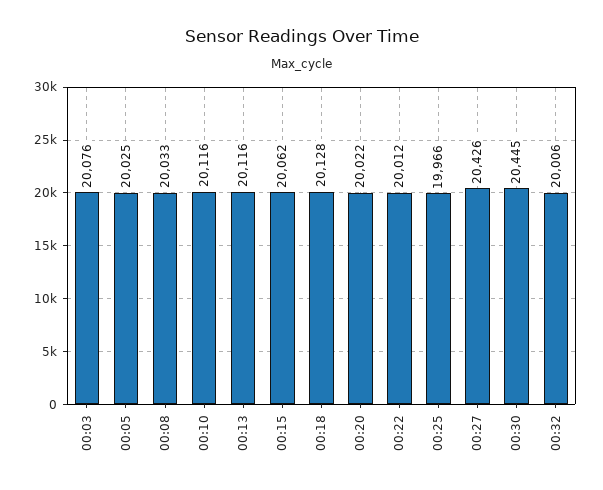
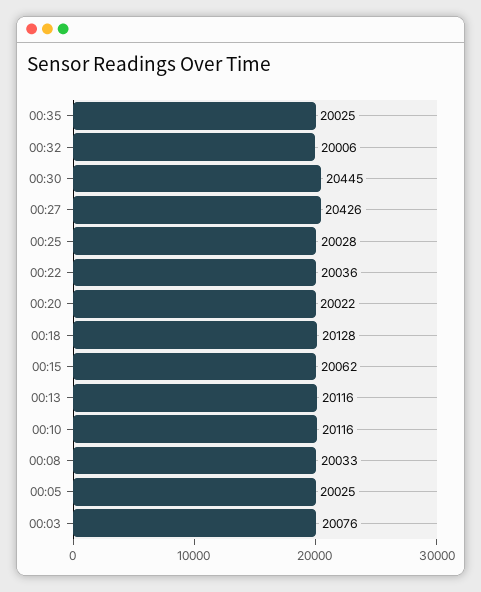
00:22: 20012 -> 20036
00:25: 19966 -> 20028
00:35: none -> 20025

